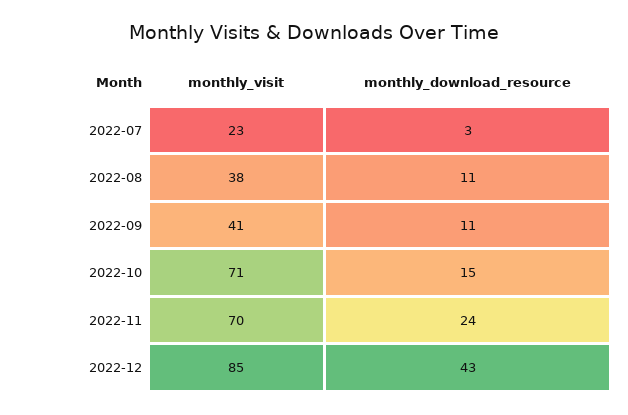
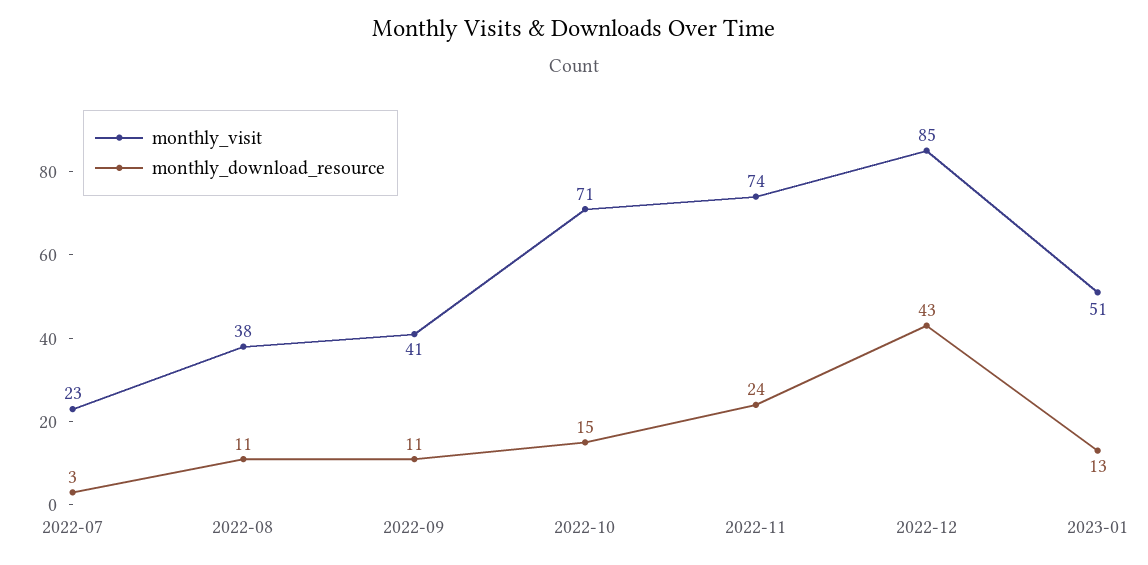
monthly_visit, 2022-11: 70 -> 74
monthly_visit, 2023-01: none -> 51
monthly_download_resource, 2023-01: none -> 13

